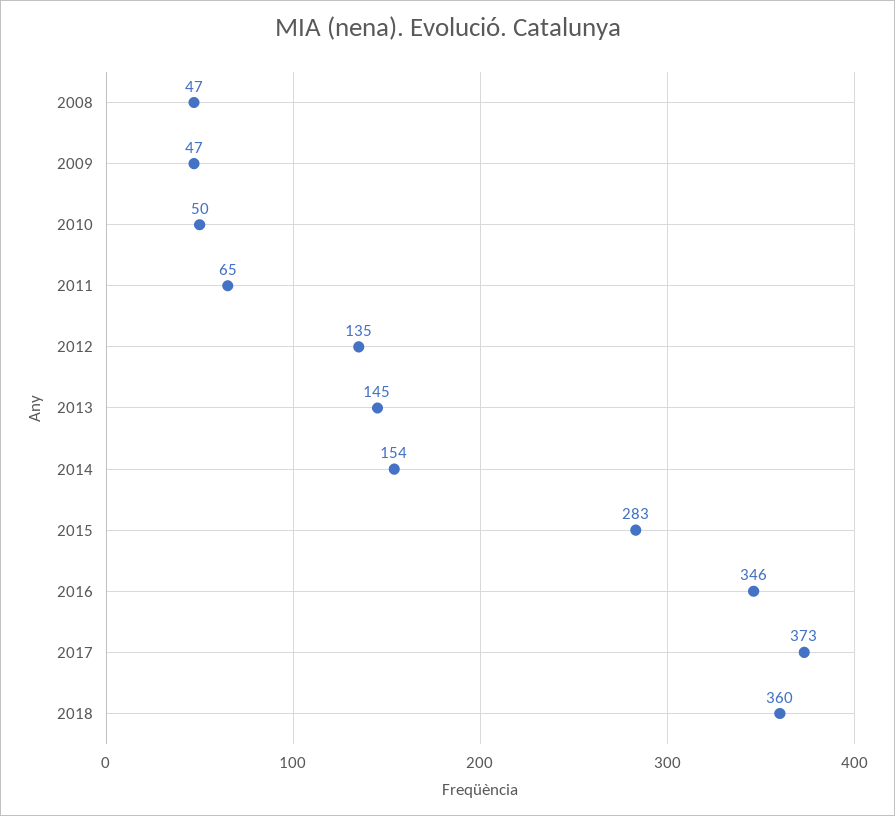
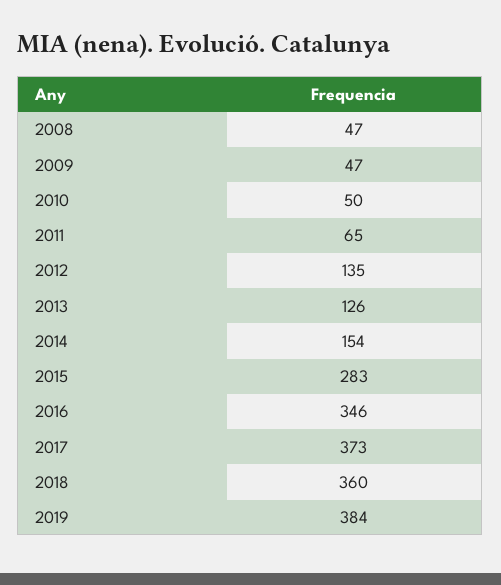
2013: 145 -> 126
2019: none -> 384

